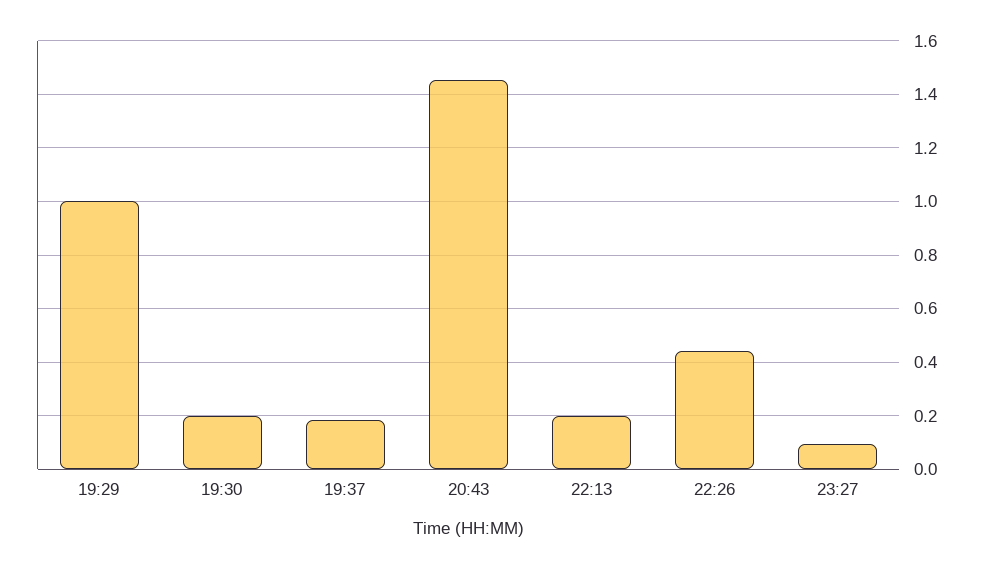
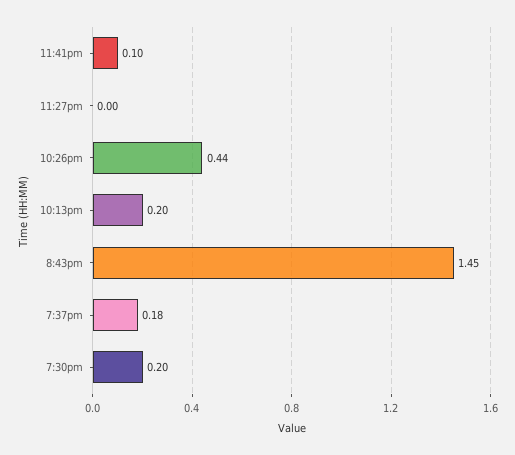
19:29: 1 -> none
23:27: 0.1 -> 0
11:41pm: none -> 0.1

